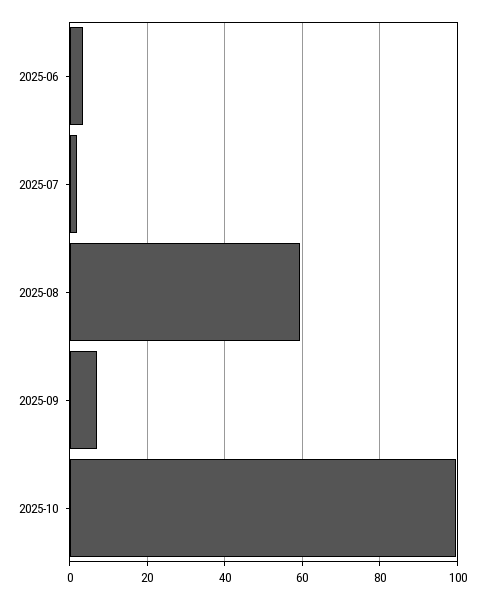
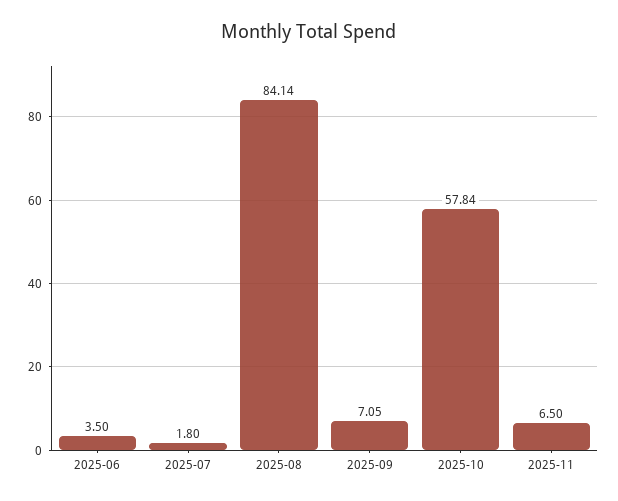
2025-08: 60 -> 84.14
2025-10: 100 -> 57.84
2025-11: none -> 6.5

